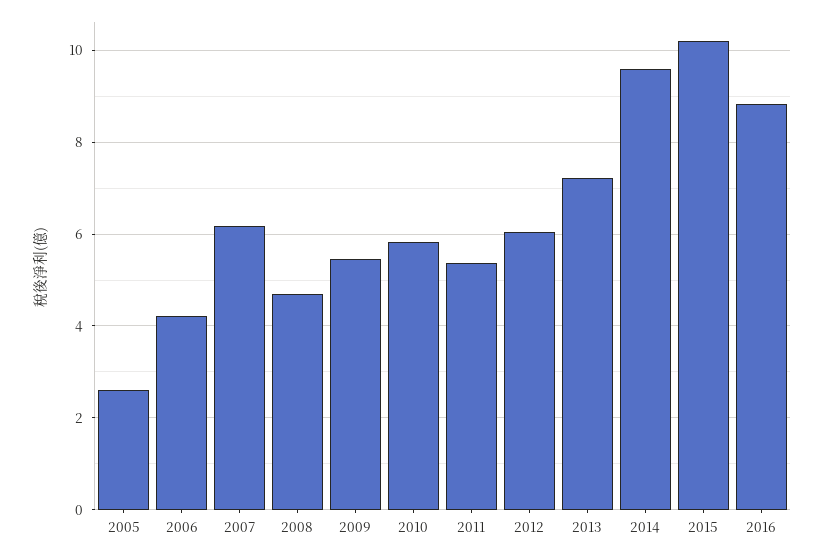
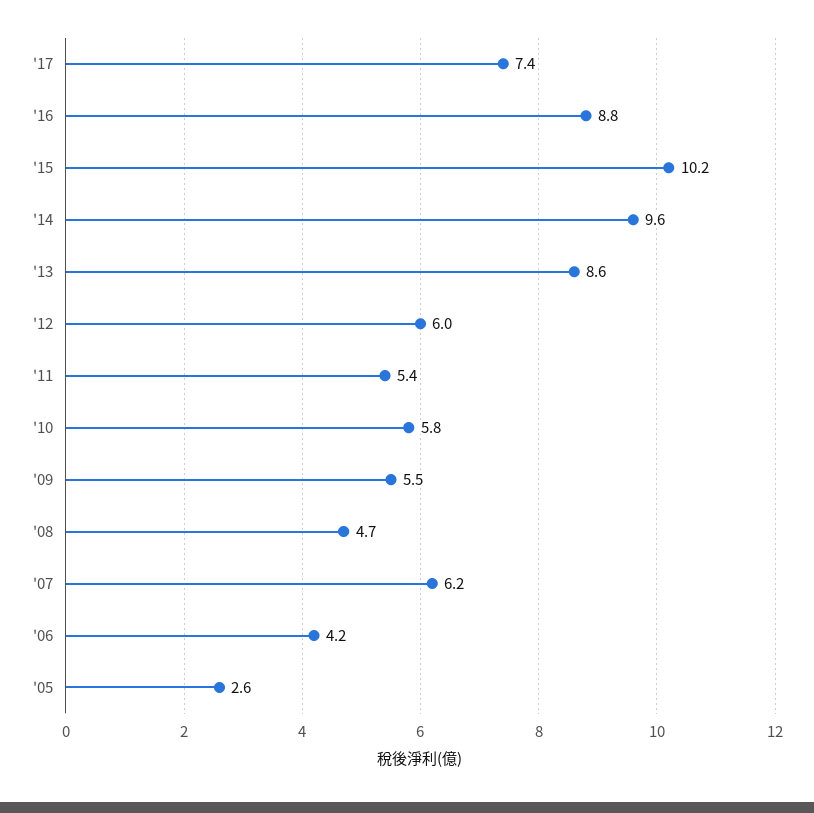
2013: 7.2 -> 8.6
'17: none -> 7.4

